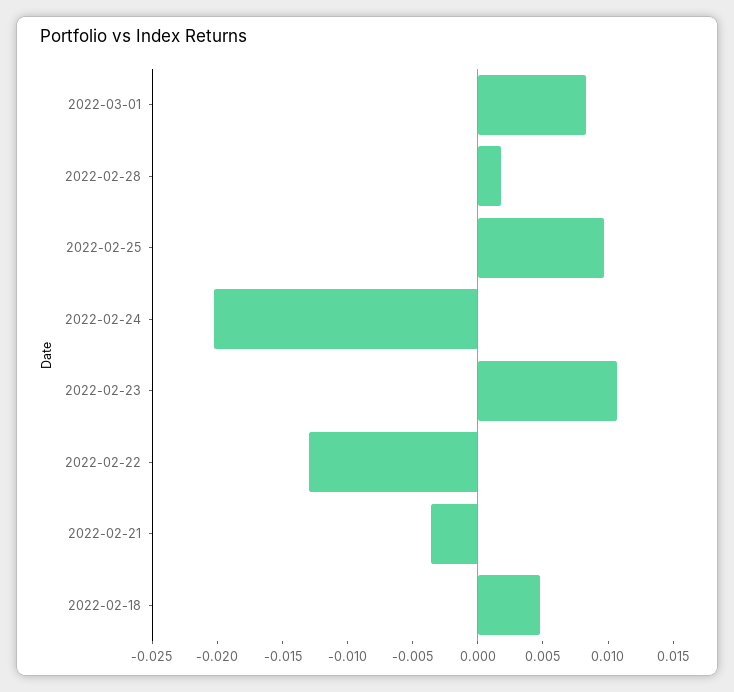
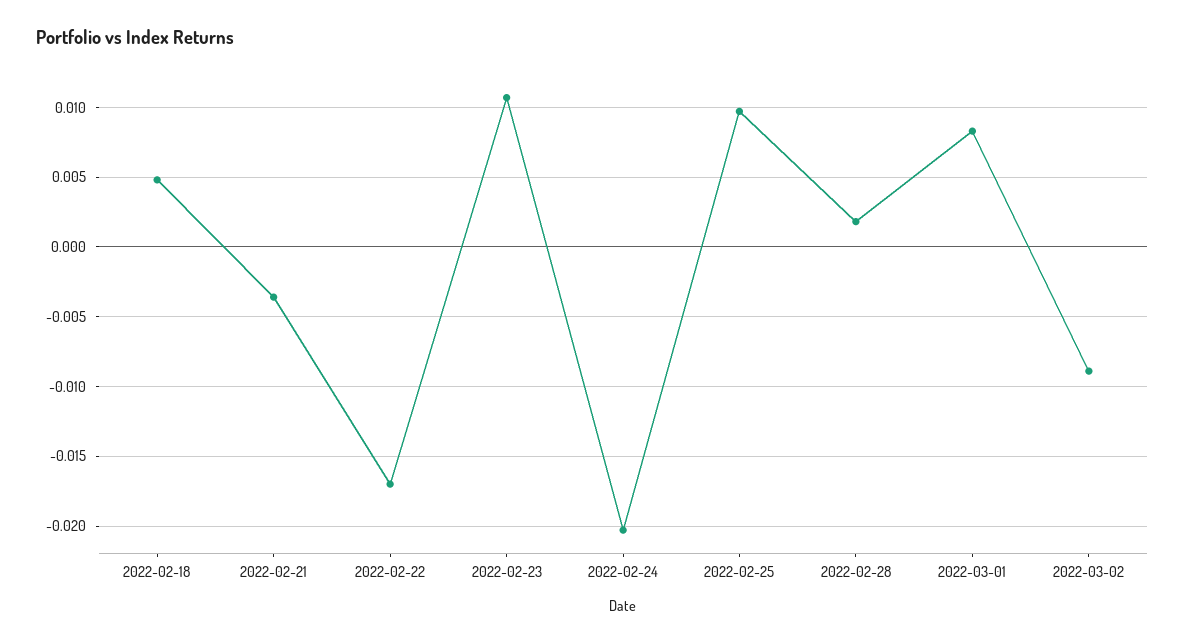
2022-02-22: -0.013 -> -0.017
2022-03-02: none -> -0.009

